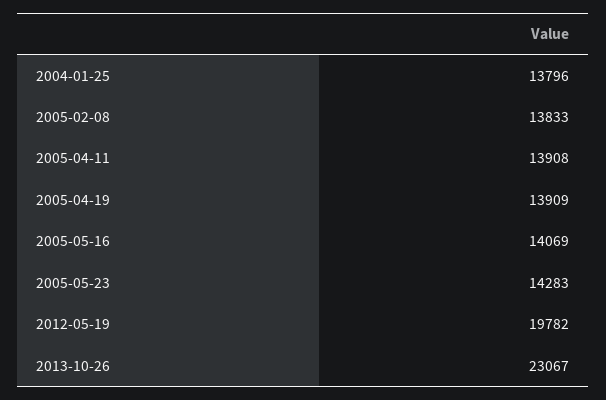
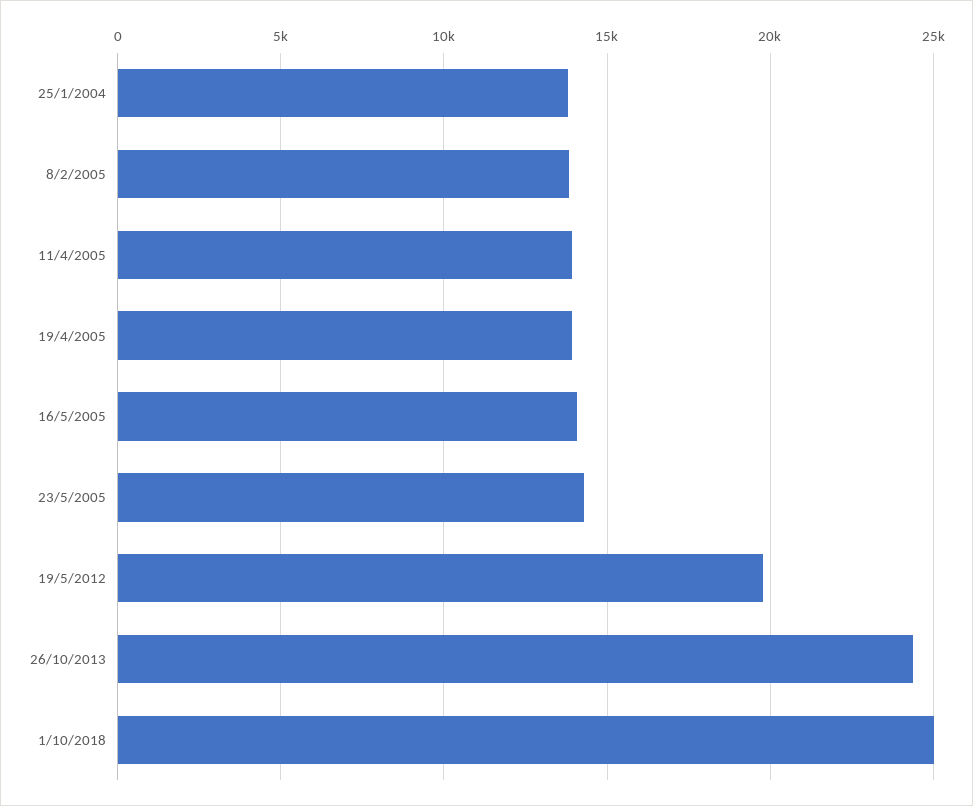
2013-10-26: 23067 -> 24500
1/10/2018: none -> 25000

